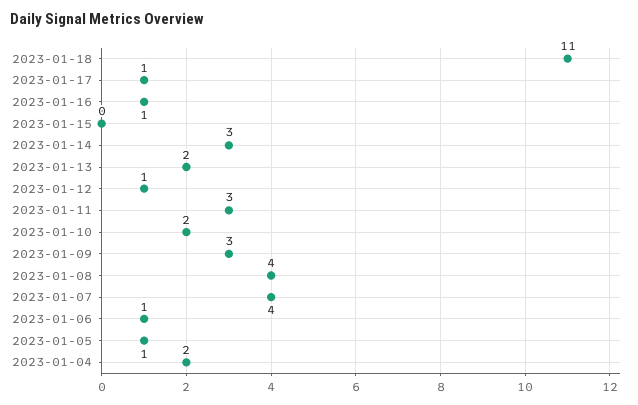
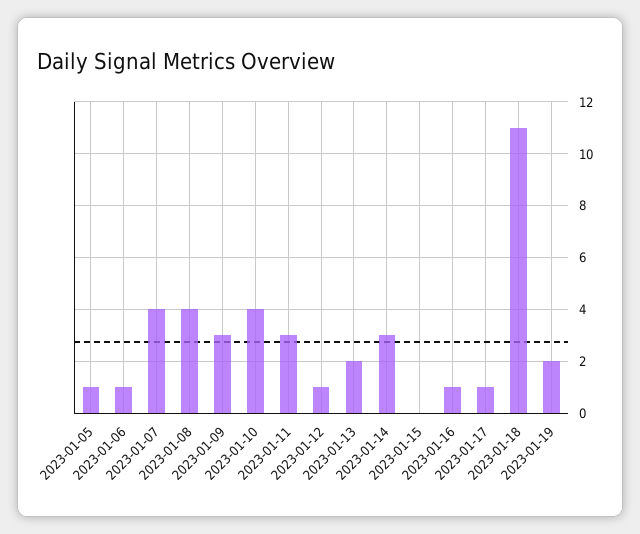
2023-01-10: 2 -> 4
2023-01-04: 2 -> none
2023-01-19: none -> 2

